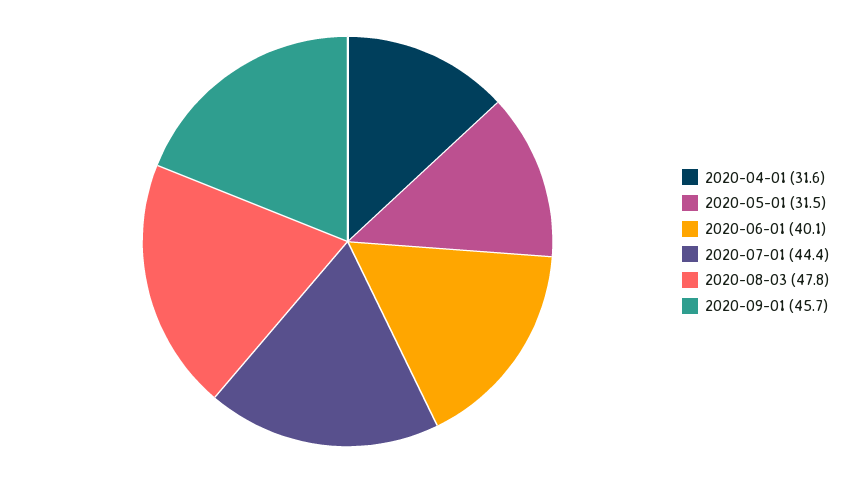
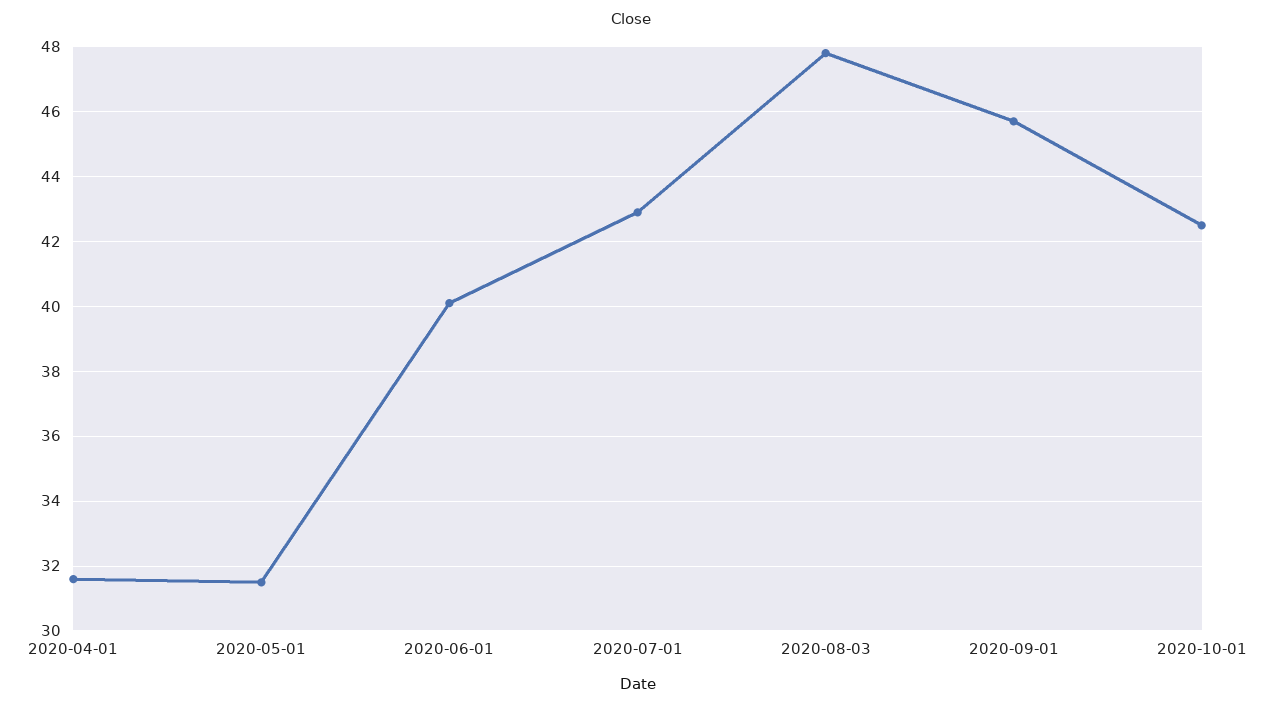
2020-07-01: 44.4 -> 43
2020-10-01: none -> 42.5

